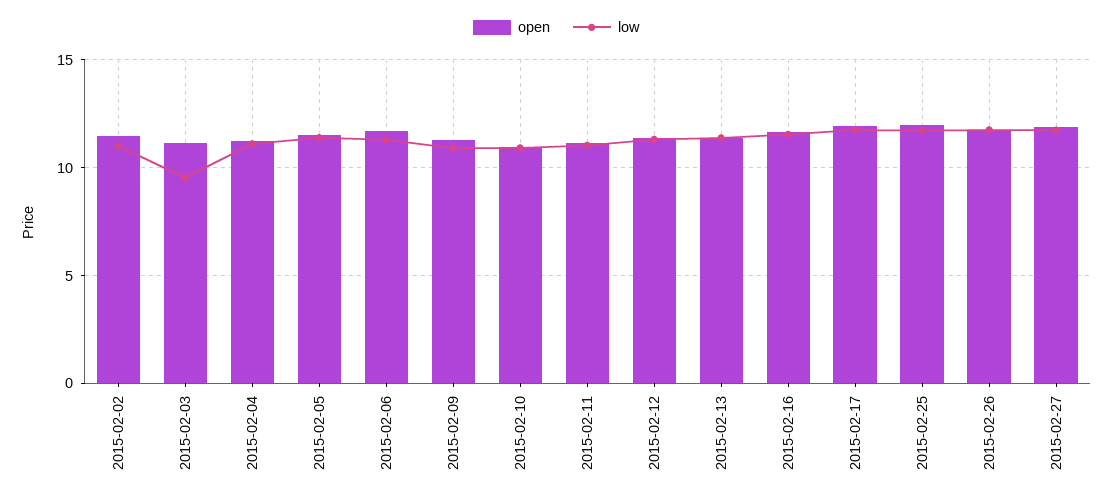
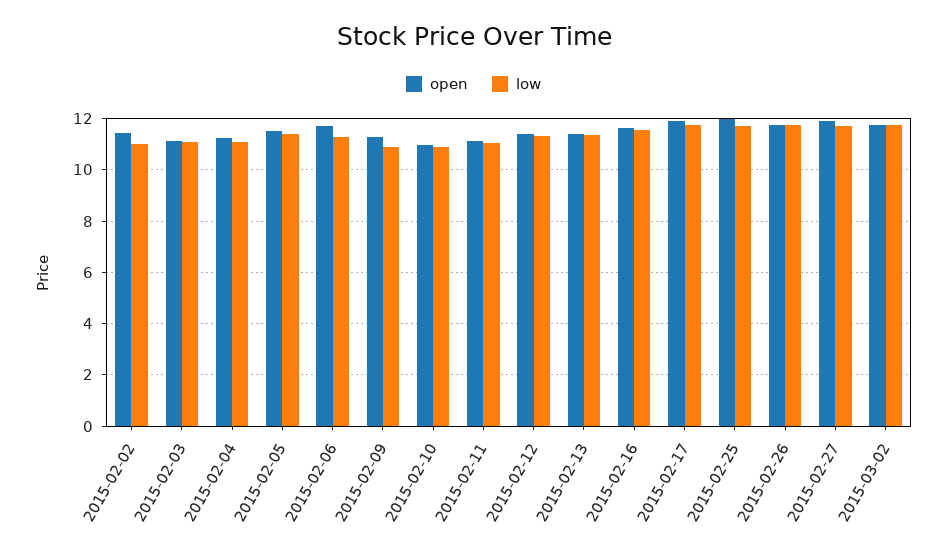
low, 2015-02-03: 9.5 -> 11
open, 2015-03-02: none -> 11.75
low, 2015-03-02: none -> 11.75

